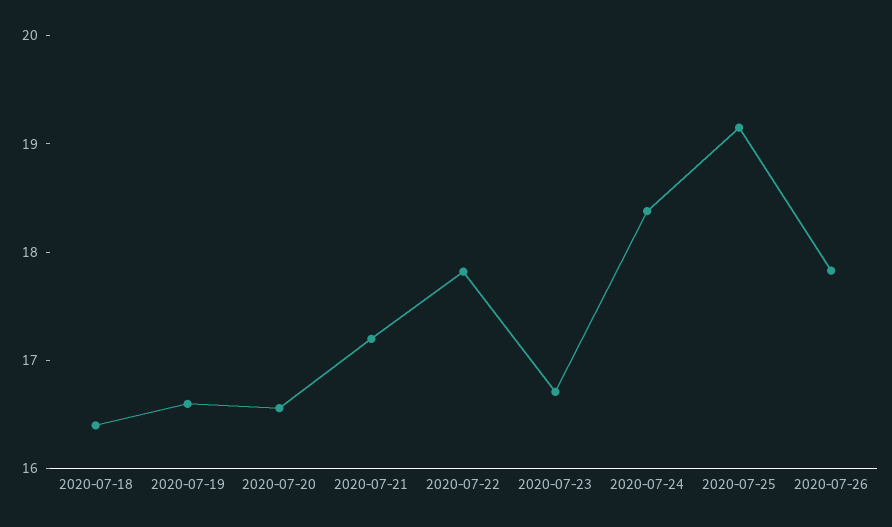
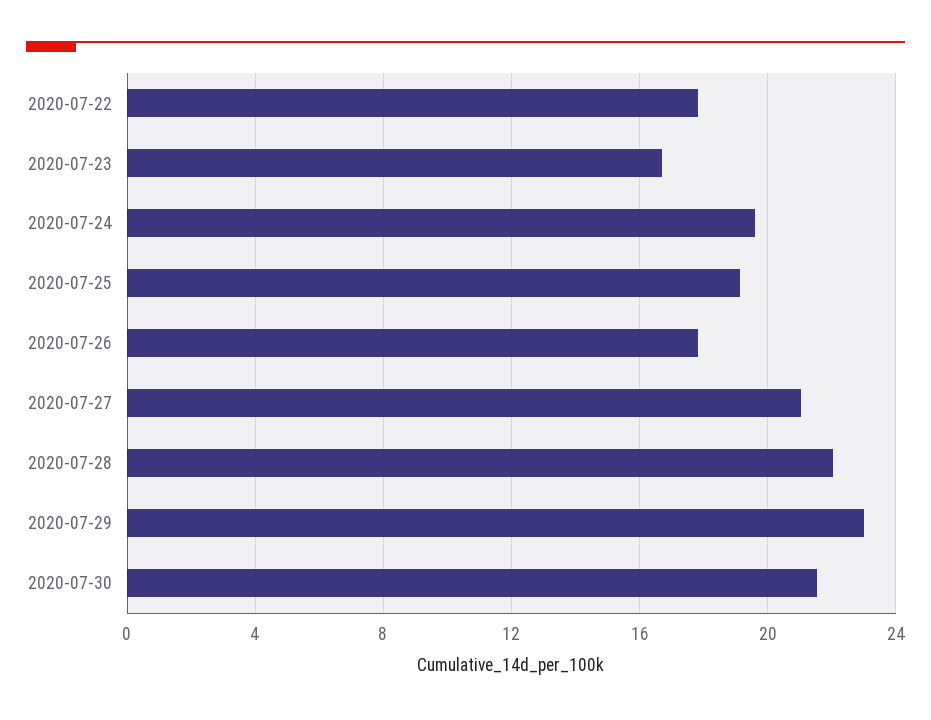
2020-07-18: 16.4 -> none
2020-07-19: 16.6 -> none
2020-07-20: 16.6 -> none
2020-07-21: 17.2 -> none
2020-07-24: 18.4 -> 19.5
2020-07-27: none -> 21
2020-07-28: none -> 22
2020-07-29: none -> 23
2020-07-30: none -> 21.5

